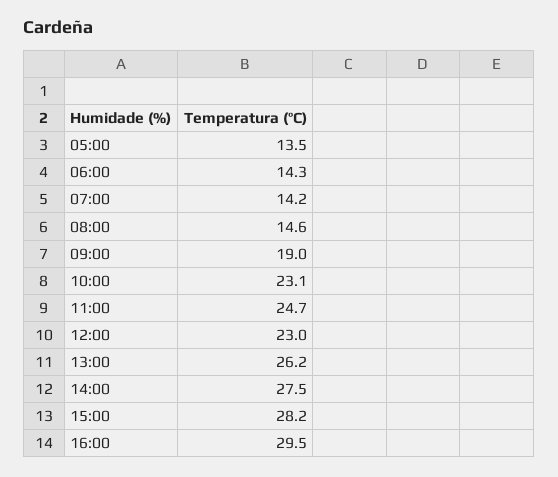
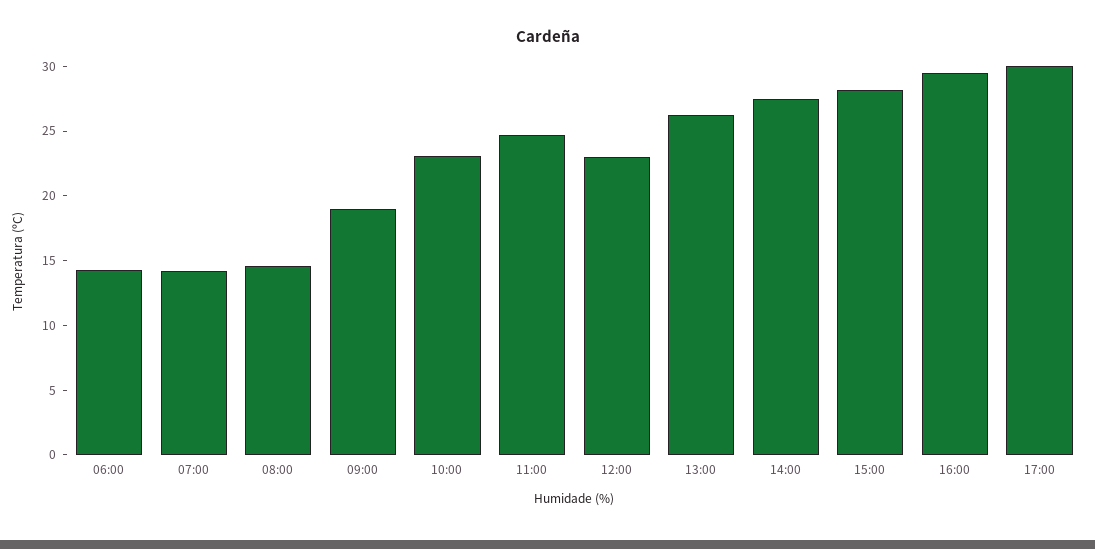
05:00: 13.5 -> none
17:00: none -> 30

